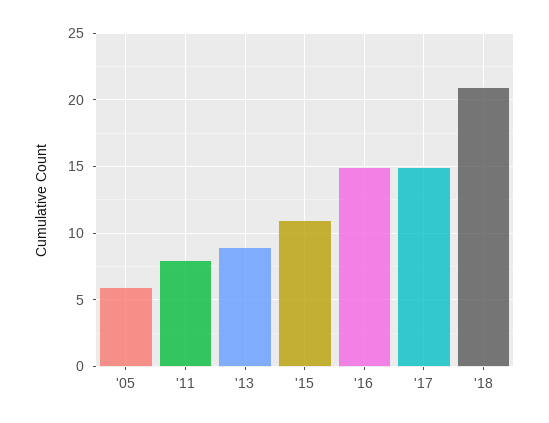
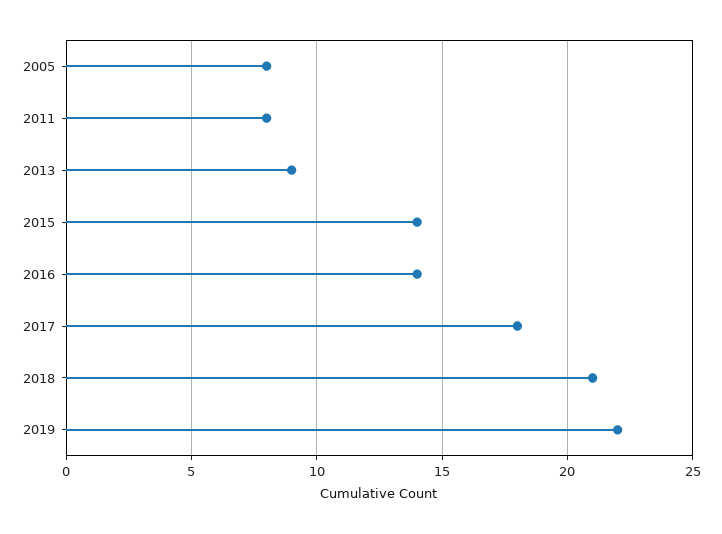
'05: 6 -> 8
'15: 11 -> 14
'16: 15 -> 14
'17: 15 -> 18
2019: none -> 22

